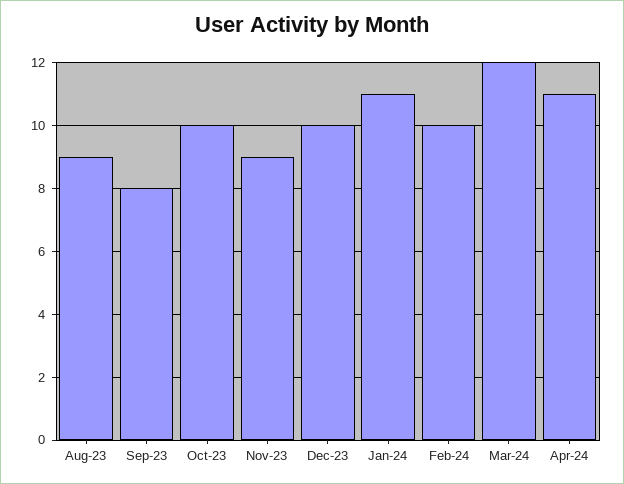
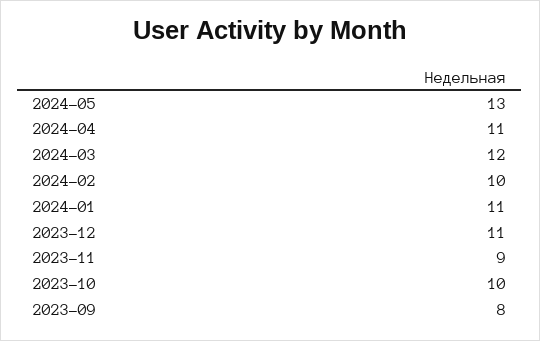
Aug-23: 9 -> none
Dec-23: 10 -> 11
2024-05: none -> 13

